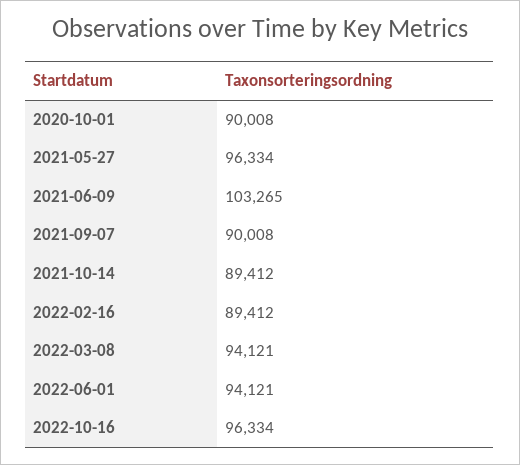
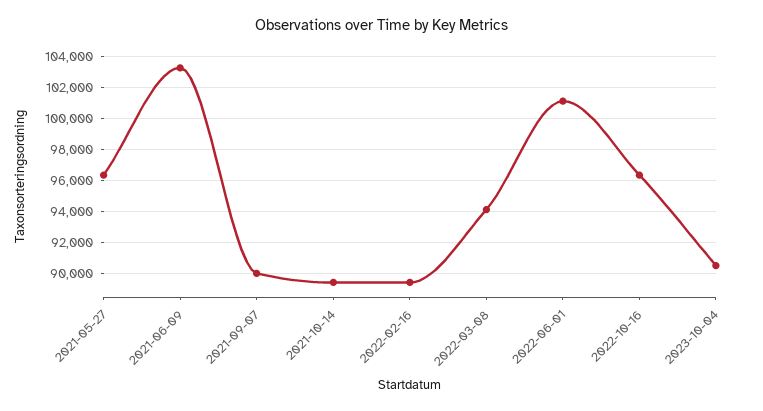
2020-10-01: 90008 -> none
2022-06-01: 94121 -> 101000
2023-10-04: none -> 90500

